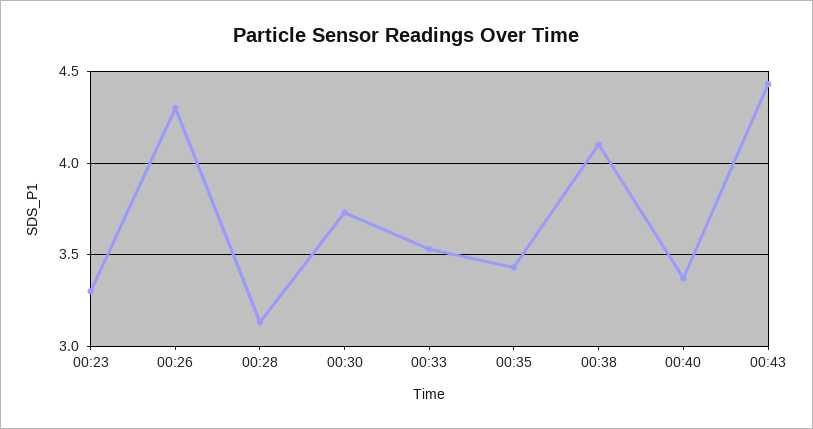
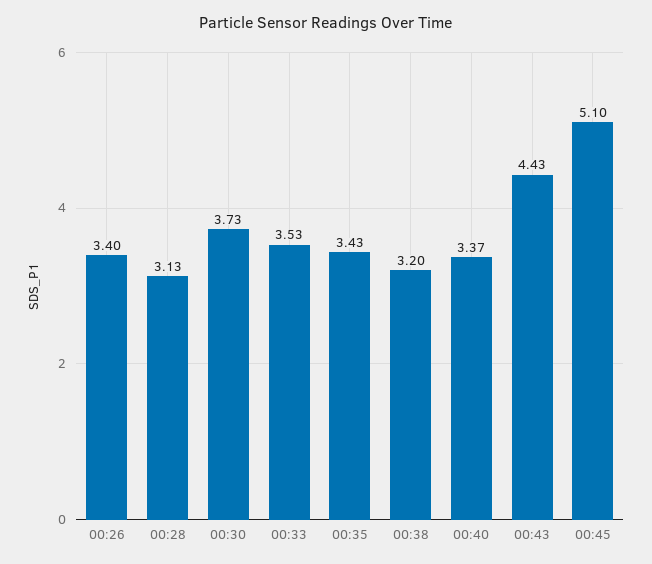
00:23: 3.3 -> none
00:26: 4.3 -> 3.4
00:38: 4.1 -> 3.2
00:45: none -> 5.1

